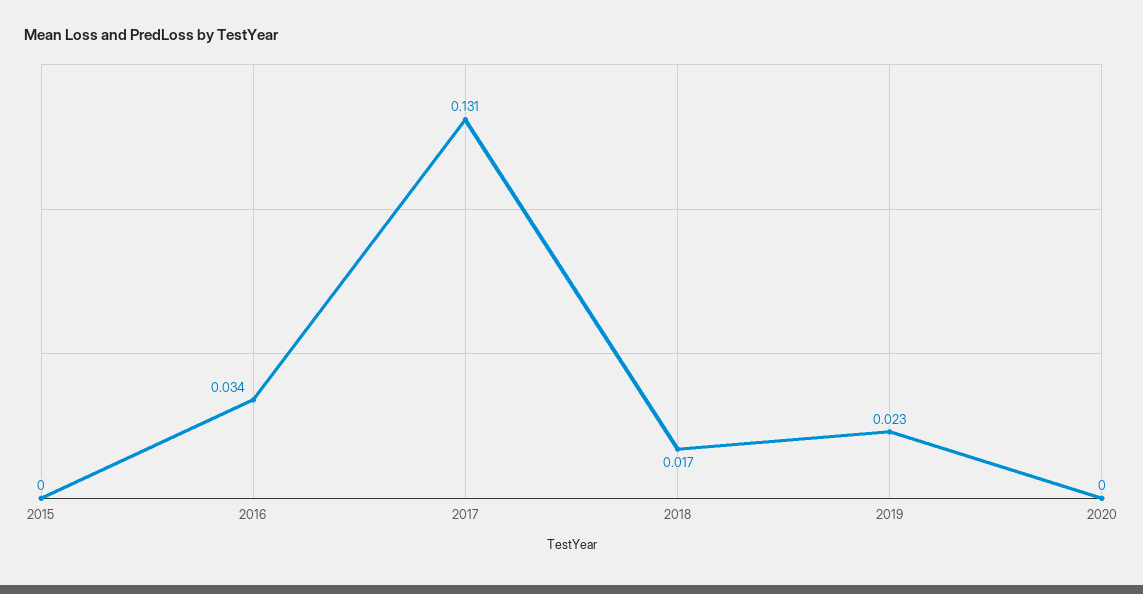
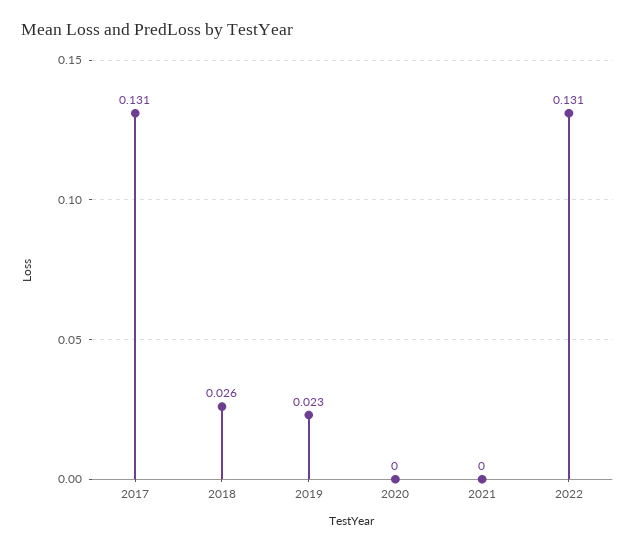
2015: 0 -> none
2016: 0.034 -> none
2018: 0.017 -> 0.026
2021: none -> 0
2022: none -> 0.131

